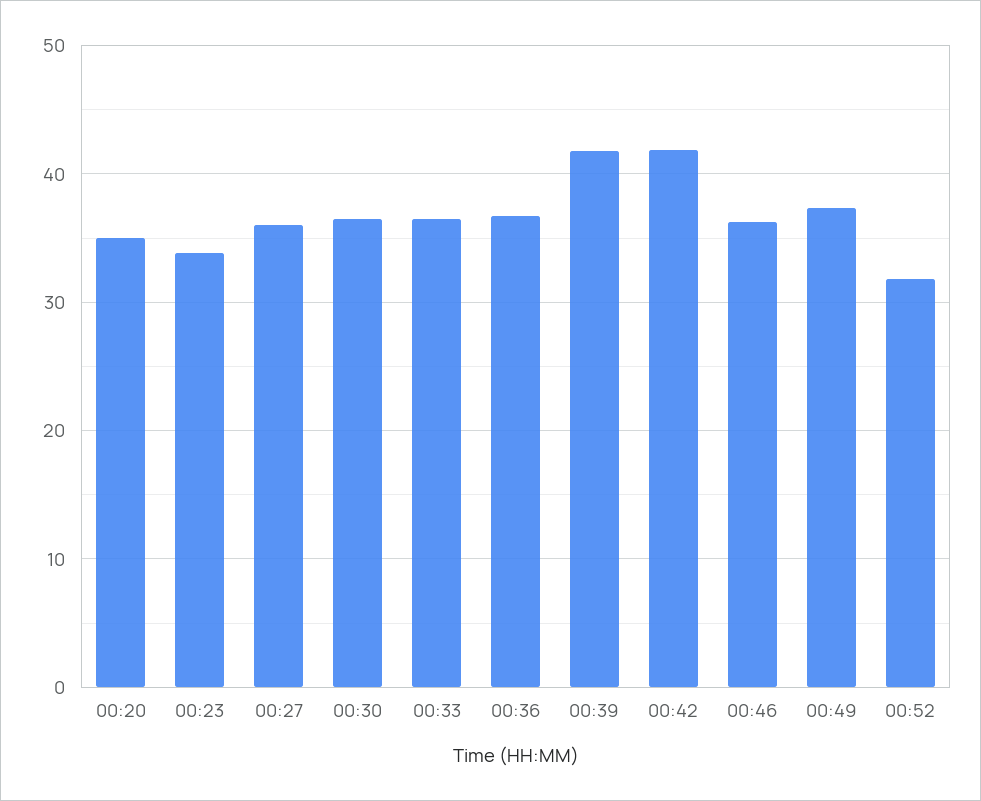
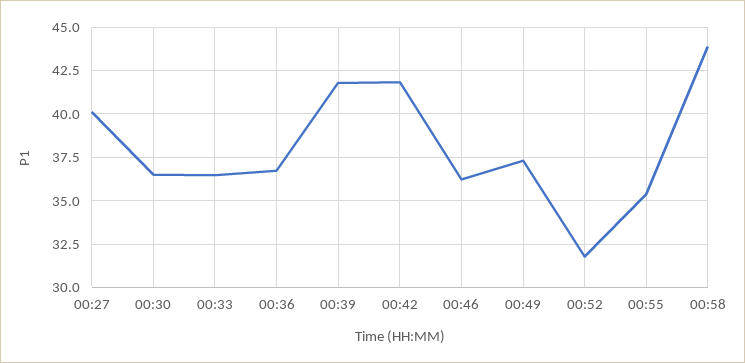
00:20: 35 -> none
00:23: 34 -> none
00:27: 36 -> 40
00:55: none -> 35.5
00:58: none -> 44

